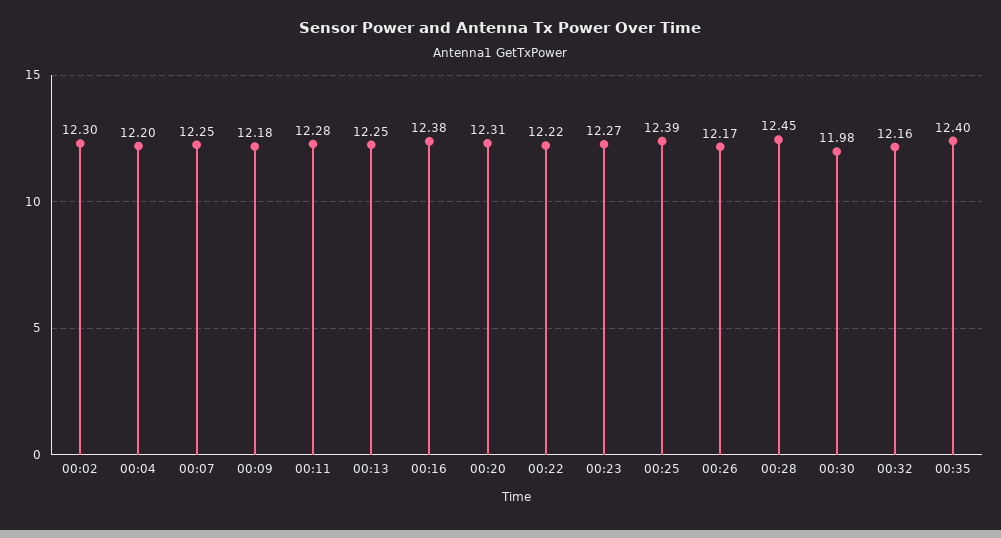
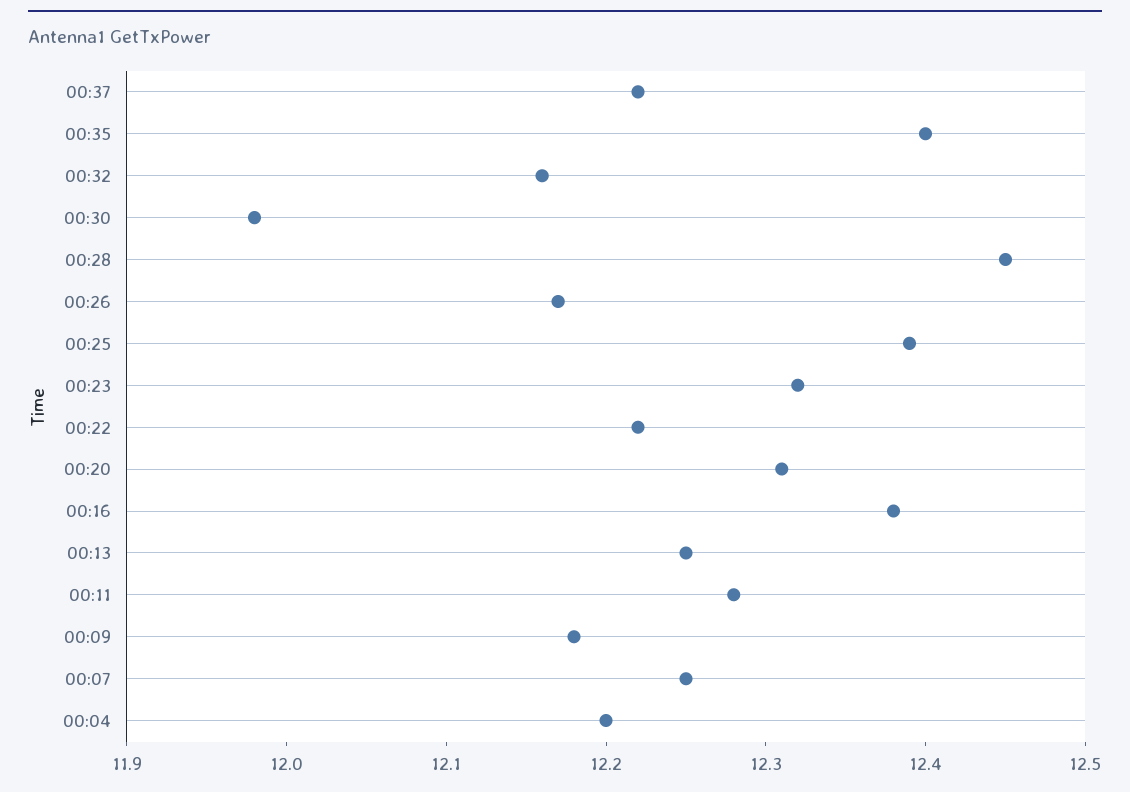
00:02: 12.3 -> none
00:23: 12.27 -> 12.32
00:37: none -> 12.22

